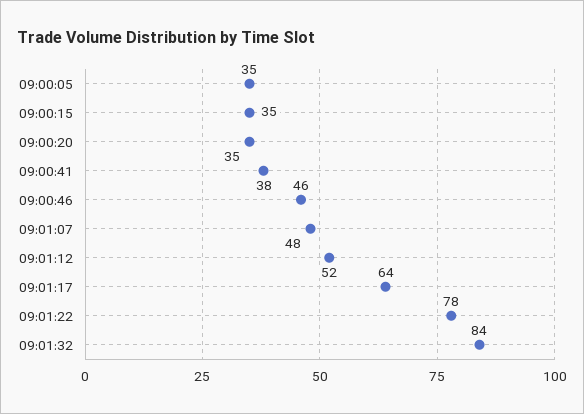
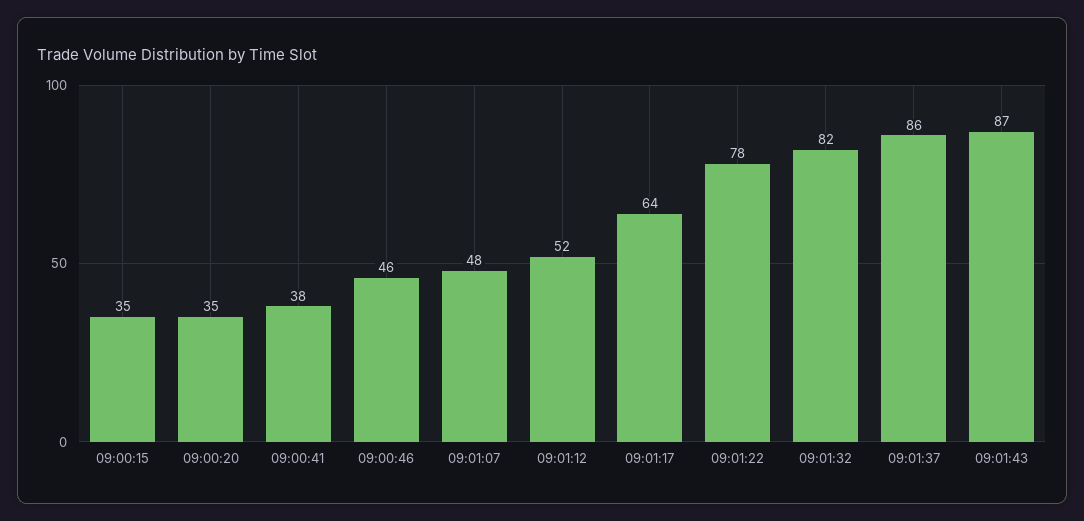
09:00:05: 35 -> none
09:01:32: 84 -> 82
09:01:37: none -> 86
09:01:43: none -> 87

